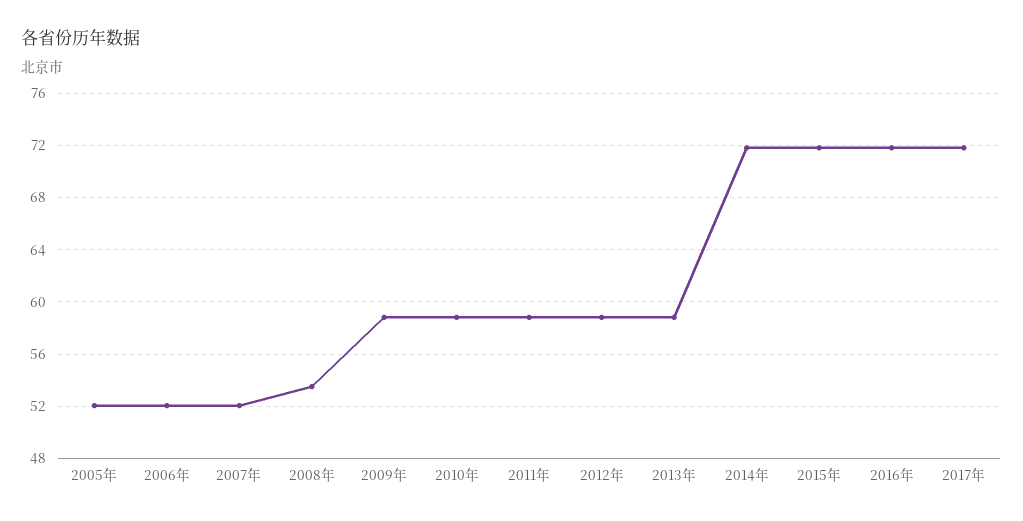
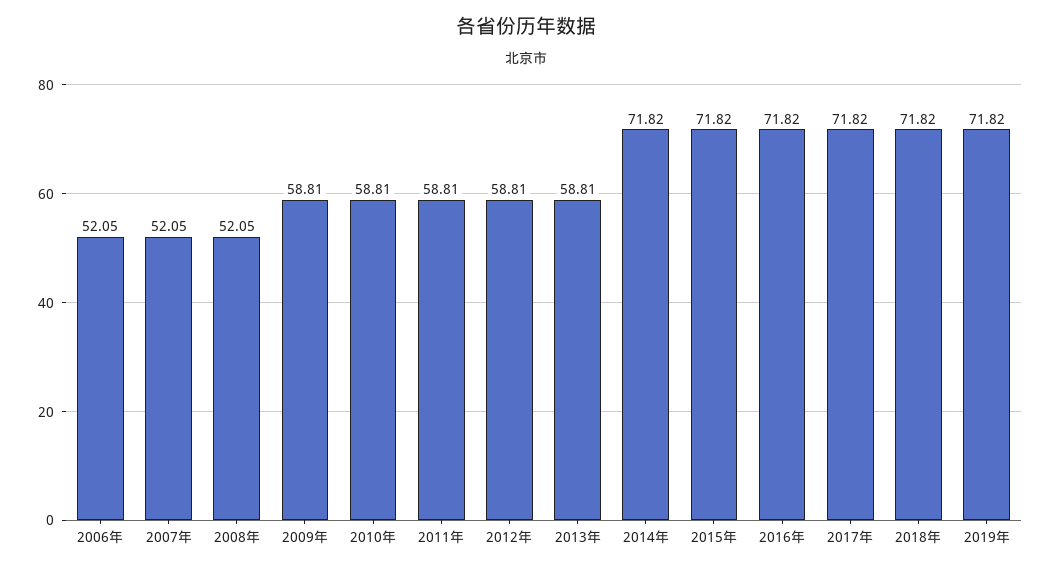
2005年: 52 -> none
2008年: 53.5 -> 52.05
2018年: none -> 71.82
2019年: none -> 71.82

